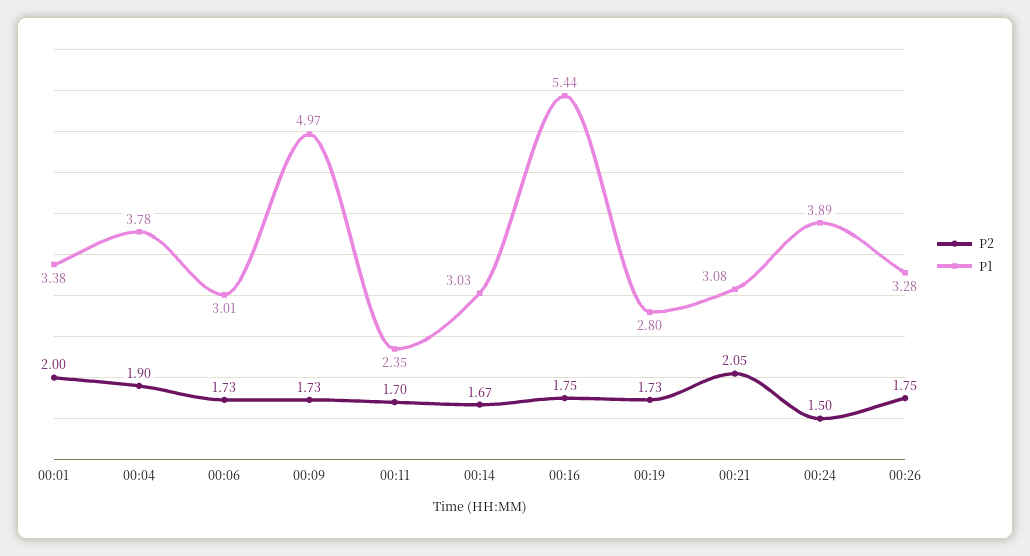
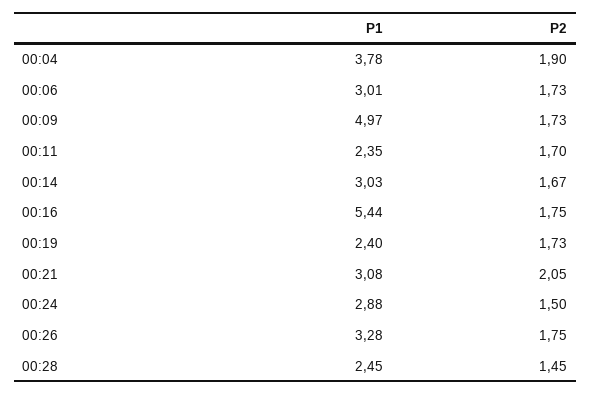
P2, 00:01: 2 -> none
P1, 00:01: 3.38 -> none
P1, 00:19: 2.8 -> 2.4
P1, 00:24: 3.89 -> 2.88
P1, 00:28: none -> 2.45
P2, 00:28: none -> 1.45

